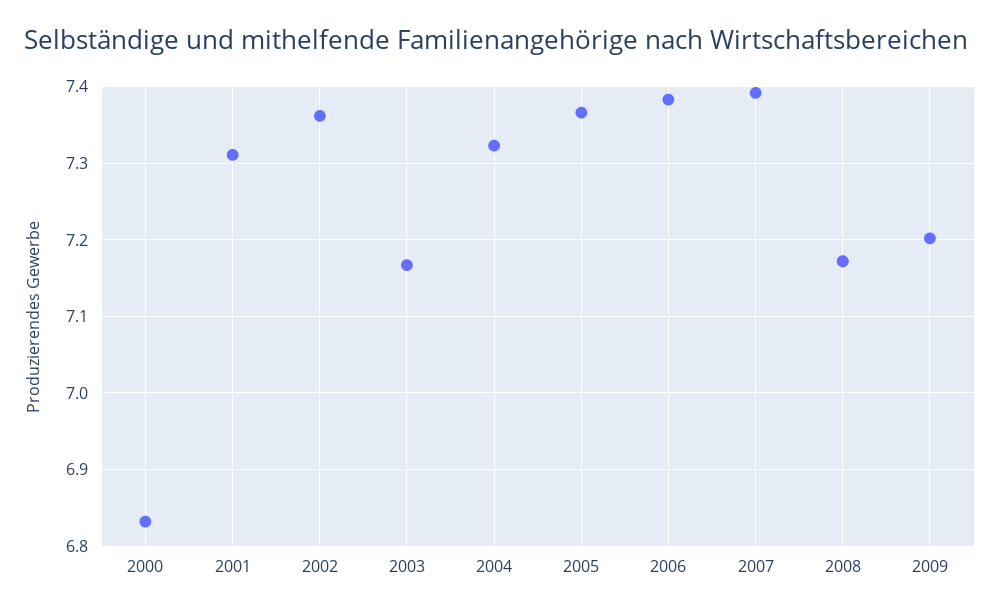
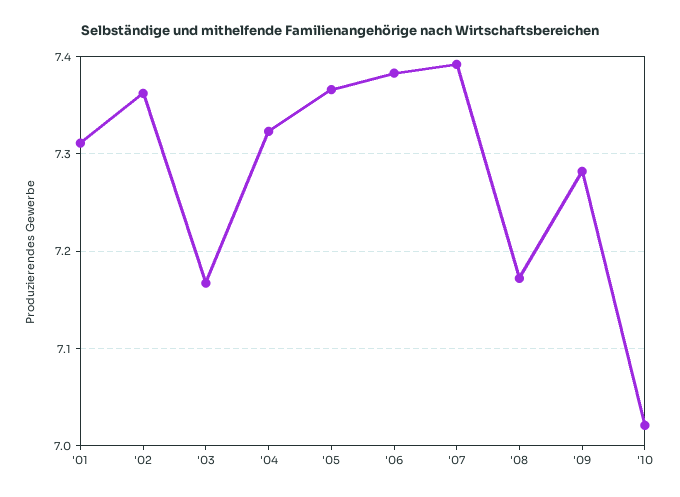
2000: 6.83 -> none
2009: 7.2 -> 7.28
'10: none -> 7.02

